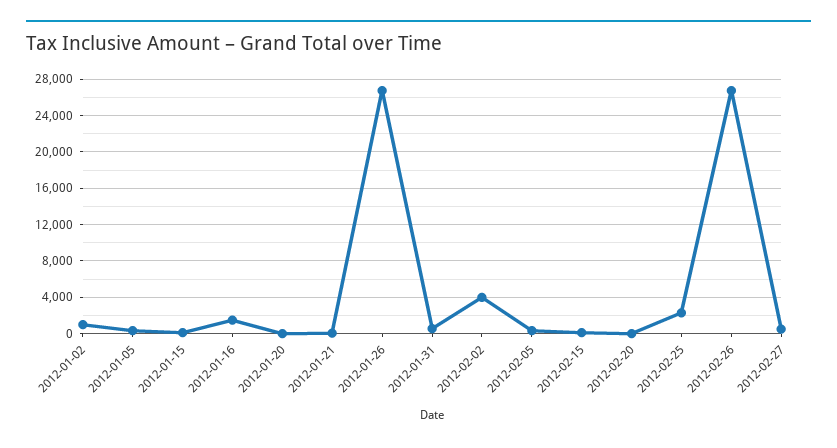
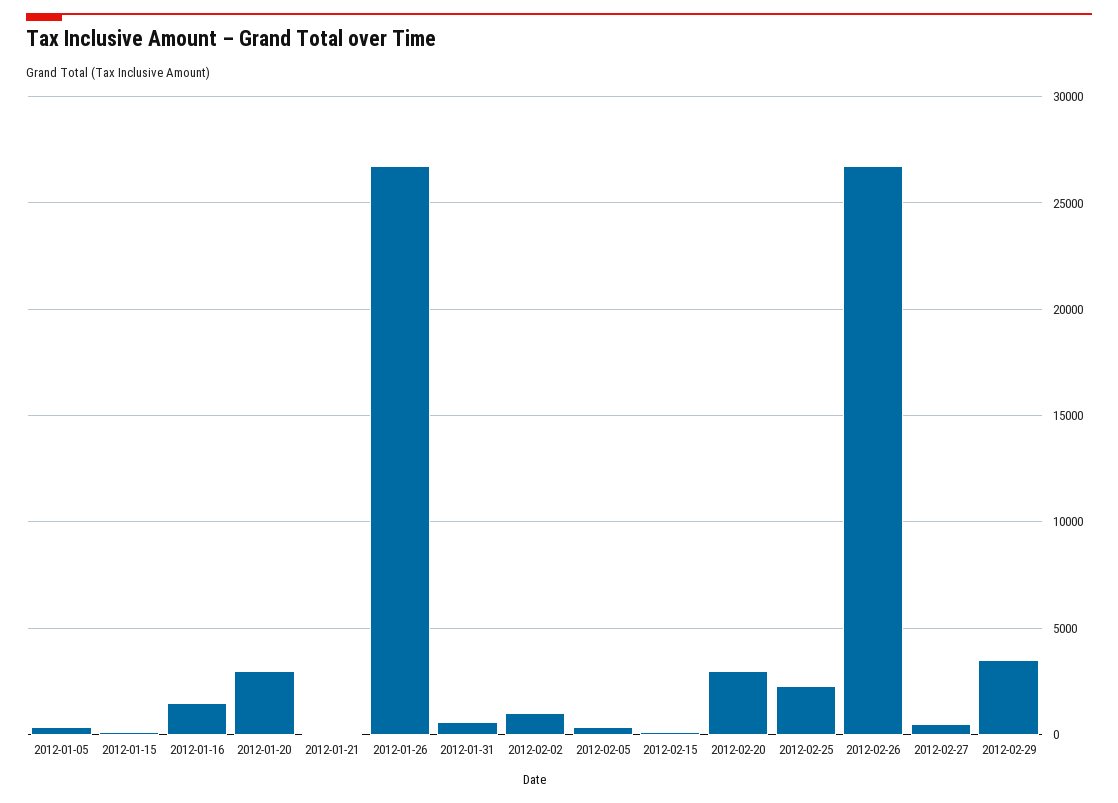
2012-01-02: 1000 -> none
2012-01-20: 0 -> 3000
2012-02-02: 4000 -> 1000
2012-02-20: 0 -> 3000
2012-02-29: none -> 3500

